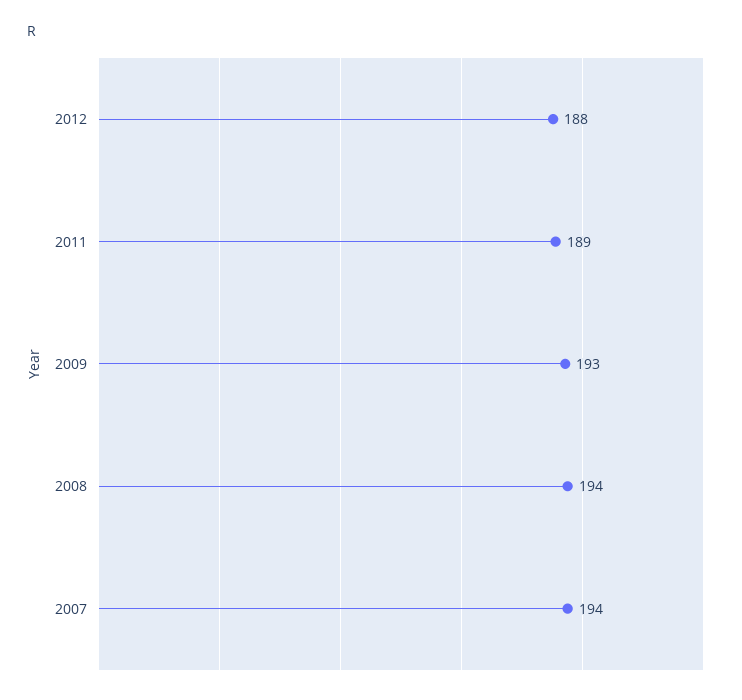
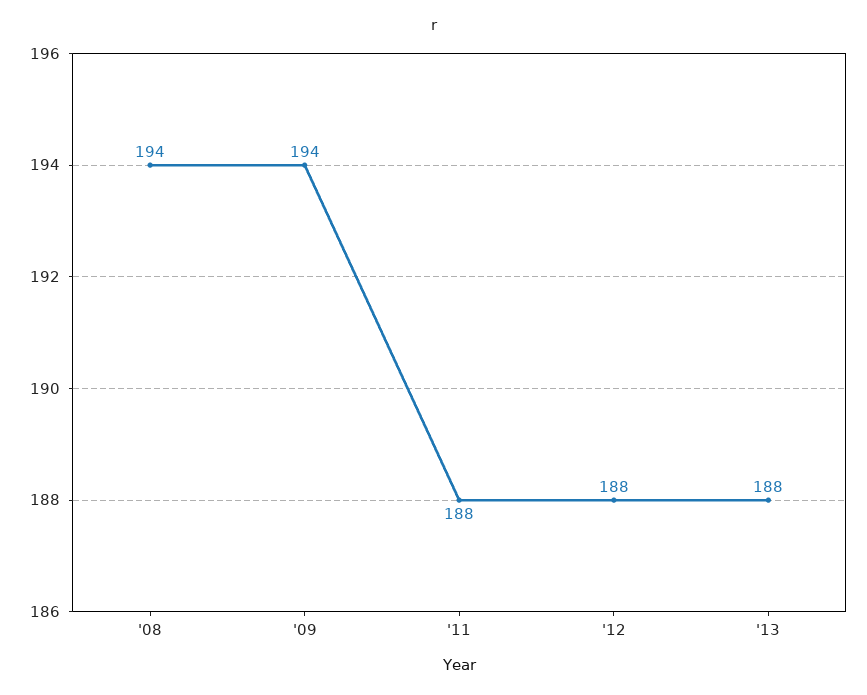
2011: 189 -> 188
2009: 193 -> 194
2007: 194 -> none
'13: none -> 188

